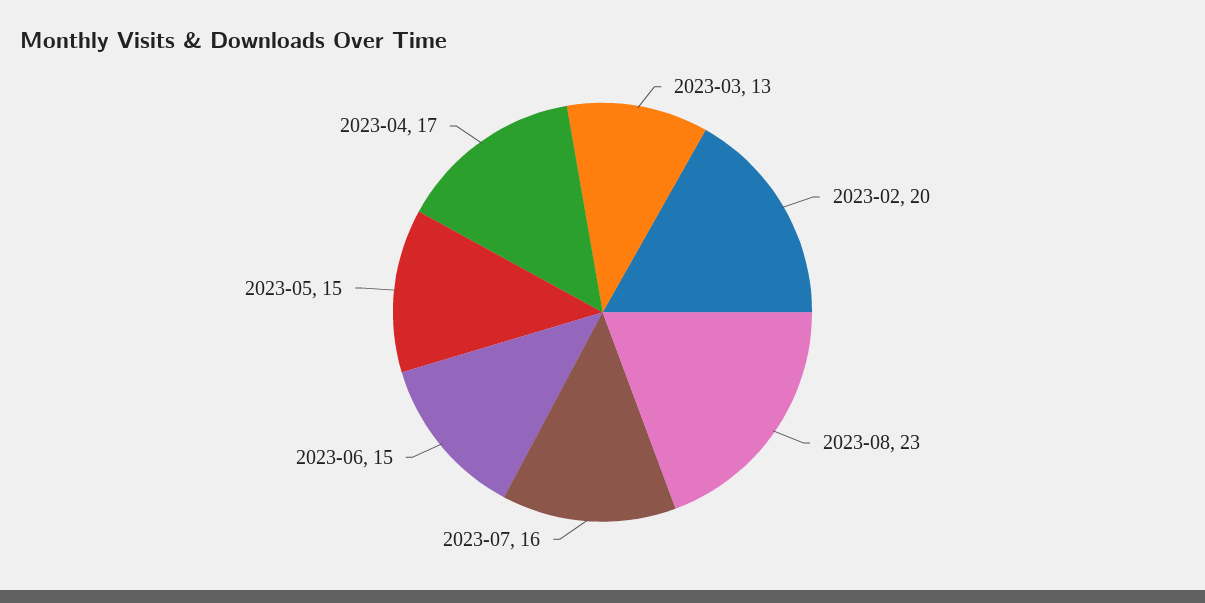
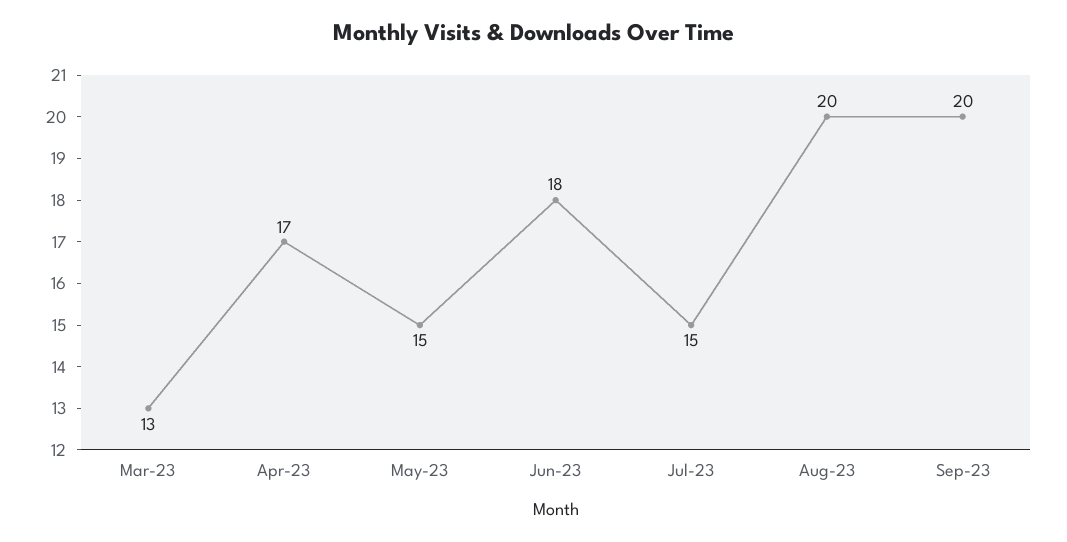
2023-02: 20 -> none
2023-08: 23 -> 20
2023-07: 16 -> 15
2023-06: 15 -> 18
Sep-23: none -> 20

